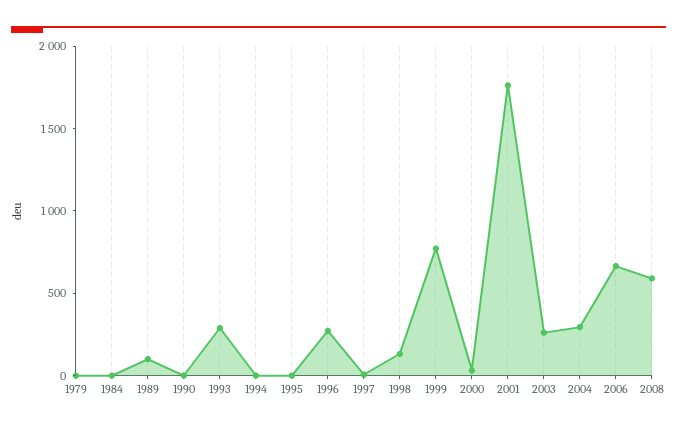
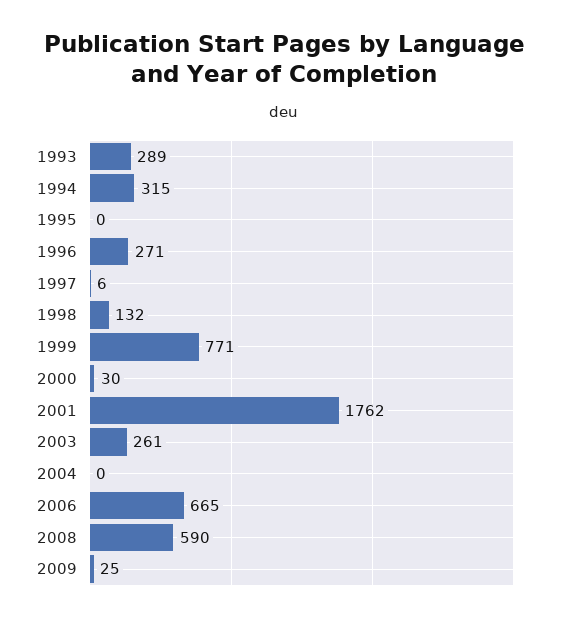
1979: 0 -> none
1984: 0 -> none
1989: 100 -> none
1990: 0 -> none
1994: 0 -> 315
2004: 300 -> 0
2009: none -> 25

